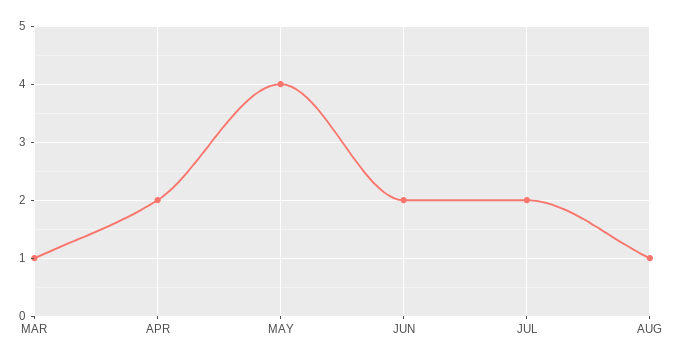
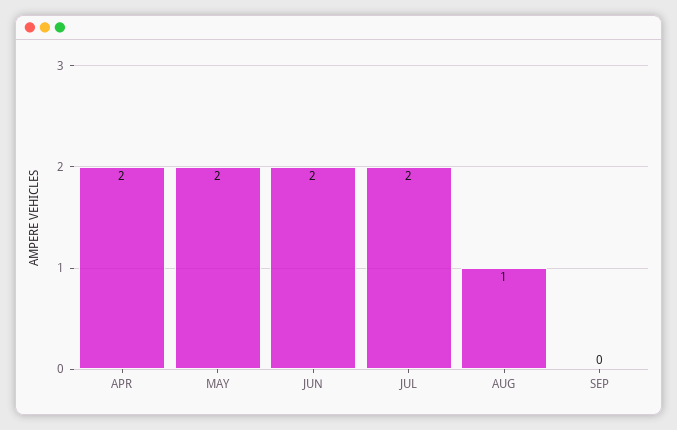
MAR: 1 -> none
MAY: 4 -> 2
SEP: none -> 0

